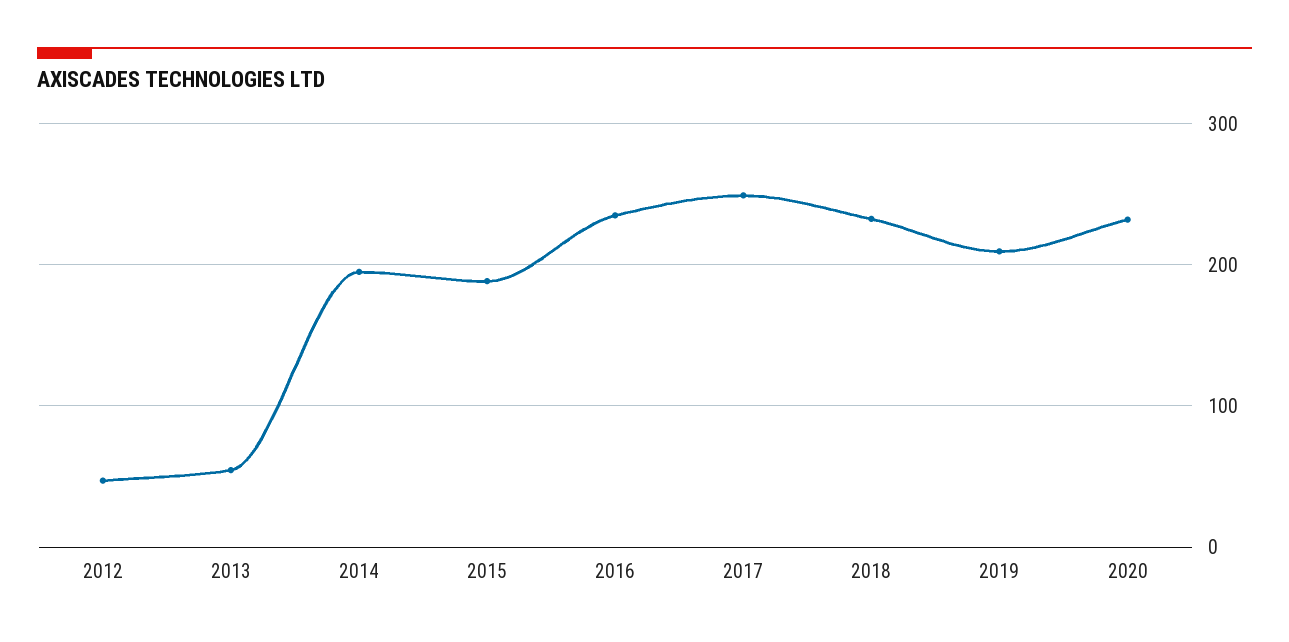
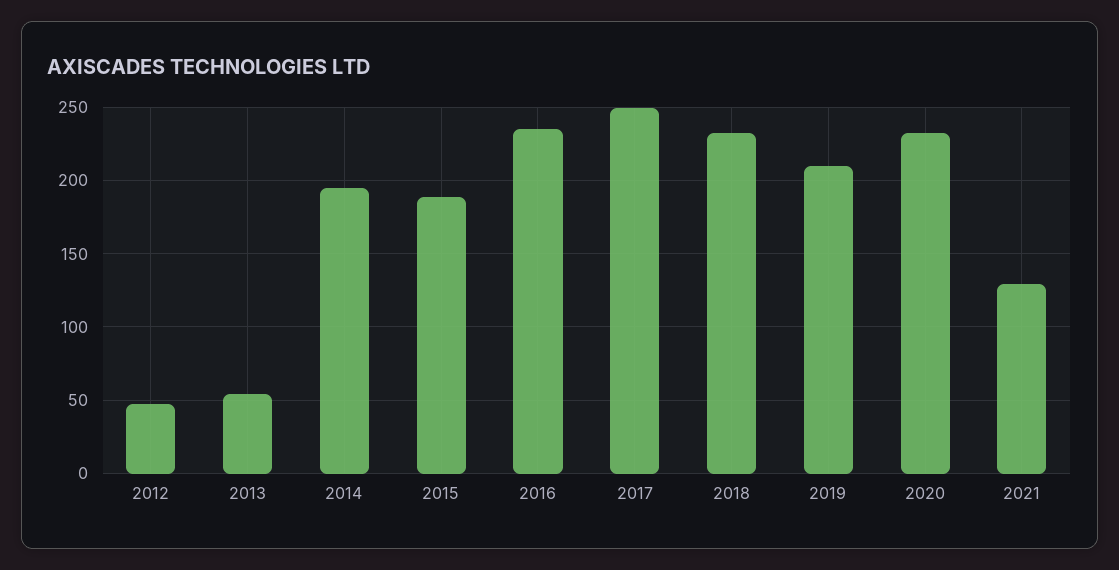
2021: none -> 130

